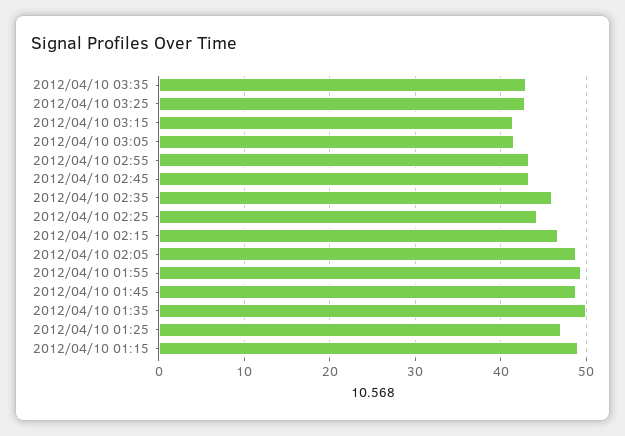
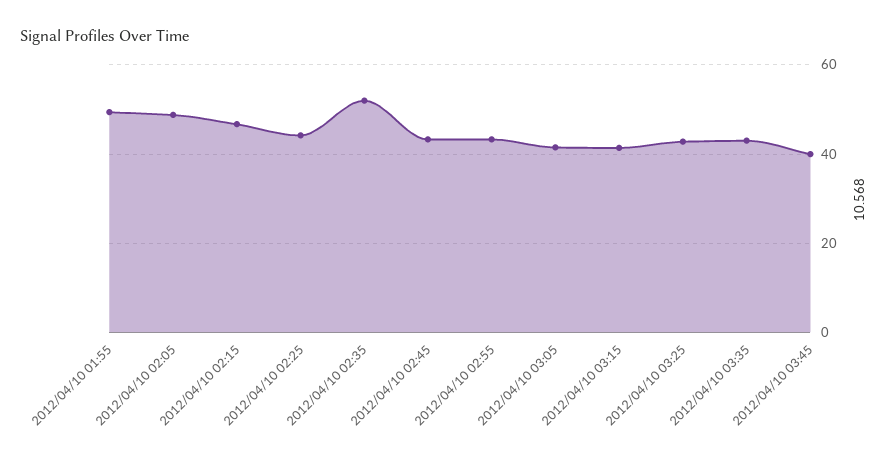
2012/04/10 02:35: 46 -> 52
2012/04/10 01:45: 49 -> none
2012/04/10 01:35: 50 -> none
2012/04/10 01:25: 47 -> none
2012/04/10 01:15: 49 -> none
2012/04/10 03:45: none -> 40

